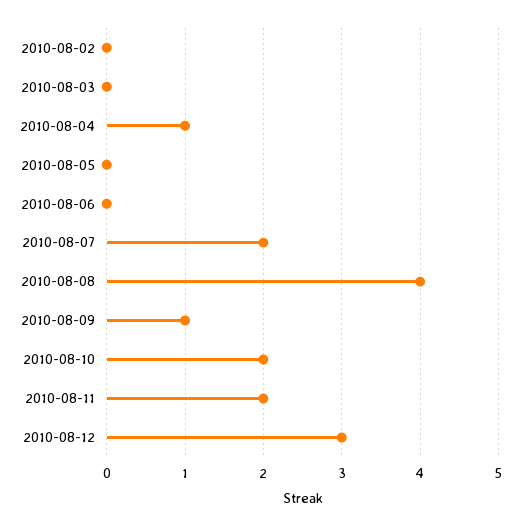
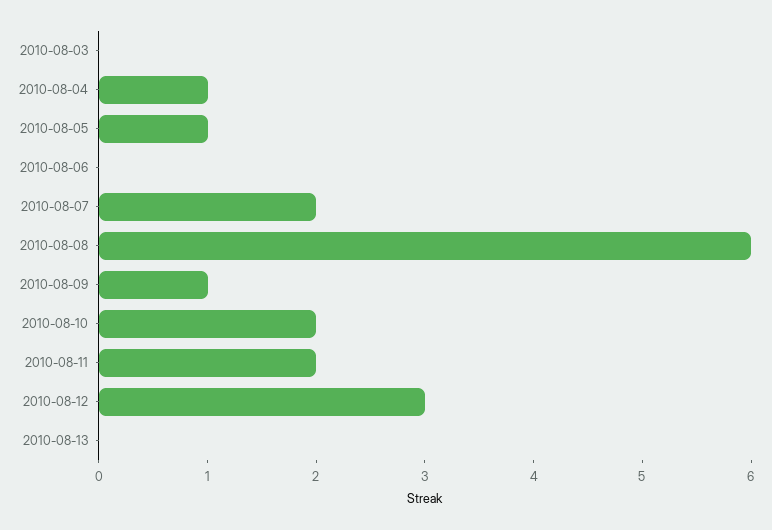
2010-08-02: 0 -> none
2010-08-05: 0 -> 1
2010-08-08: 4 -> 6
2010-08-13: none -> 0

